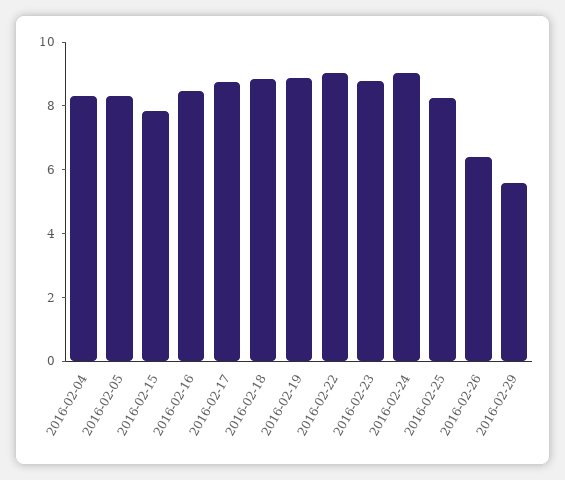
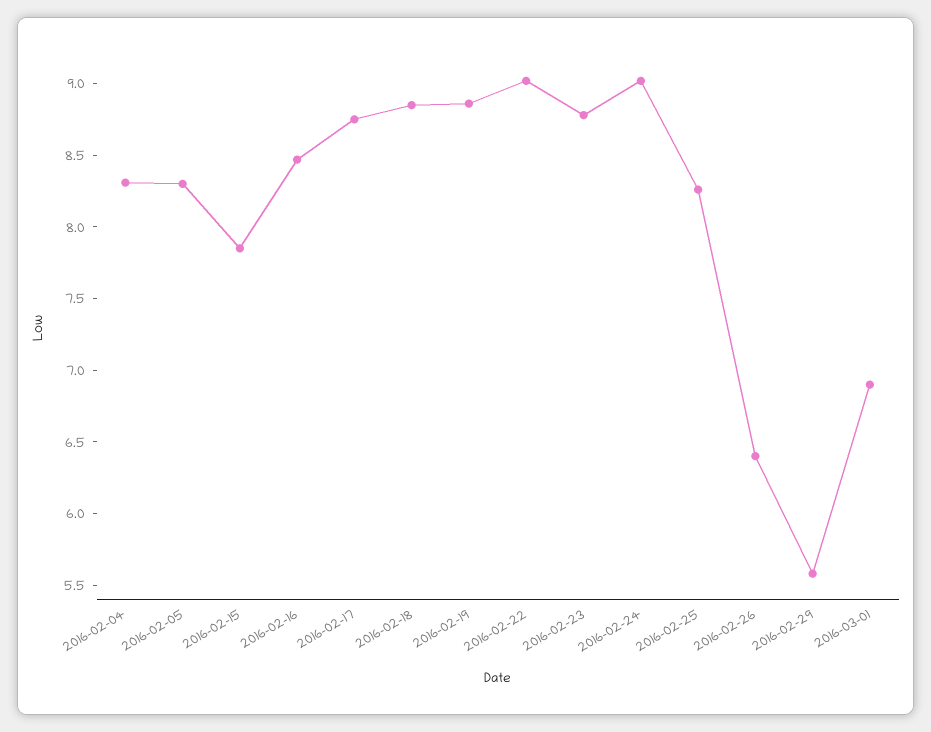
2016-03-01: none -> 6.9

